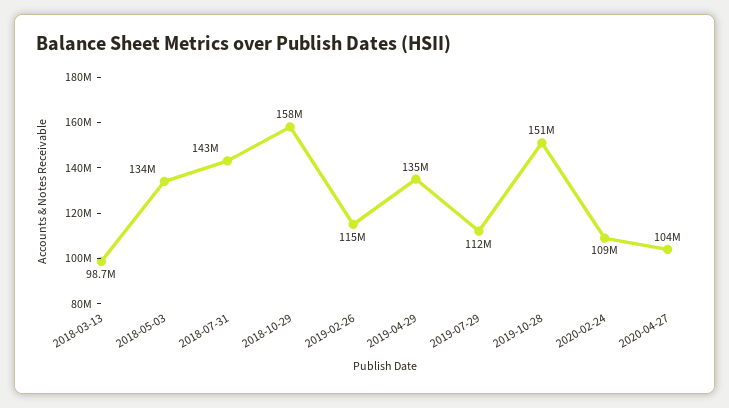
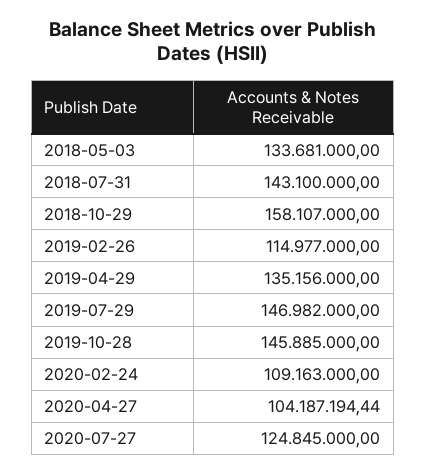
2018-03-13: 98700000 -> none
2019-07-29: 112000000 -> 146982000
2019-10-28: 151000000 -> 145885000
2020-07-27: none -> 124845000

